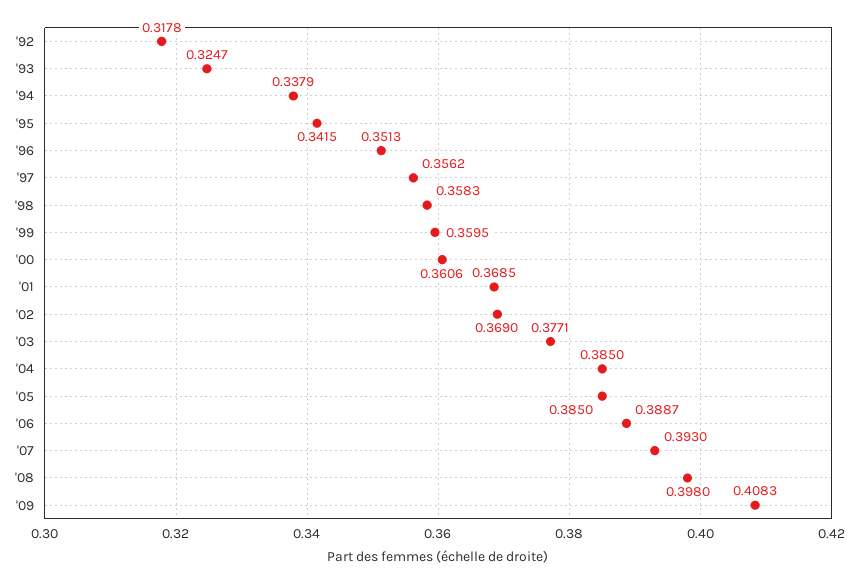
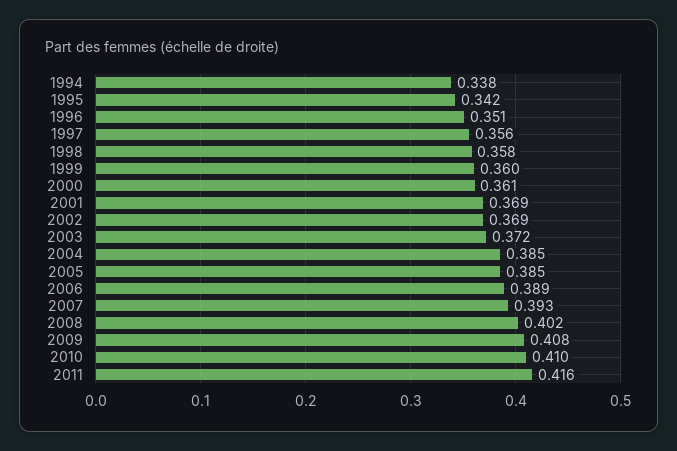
'92: 0.3178 -> none
'93: 0.3247 -> none
'03: 0.3771 -> 0.372
'08: 0.398 -> 0.402
2010: none -> 0.41
2011: none -> 0.416

